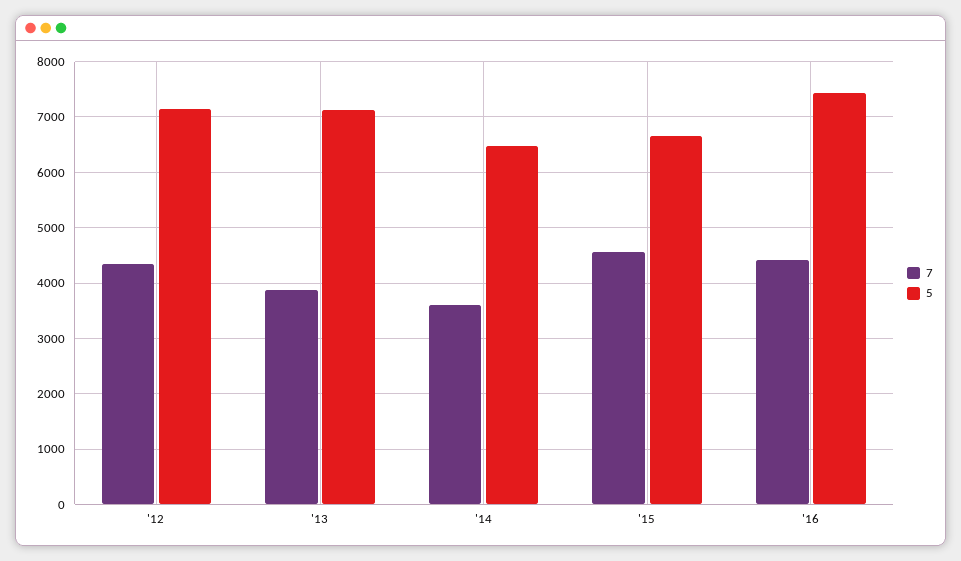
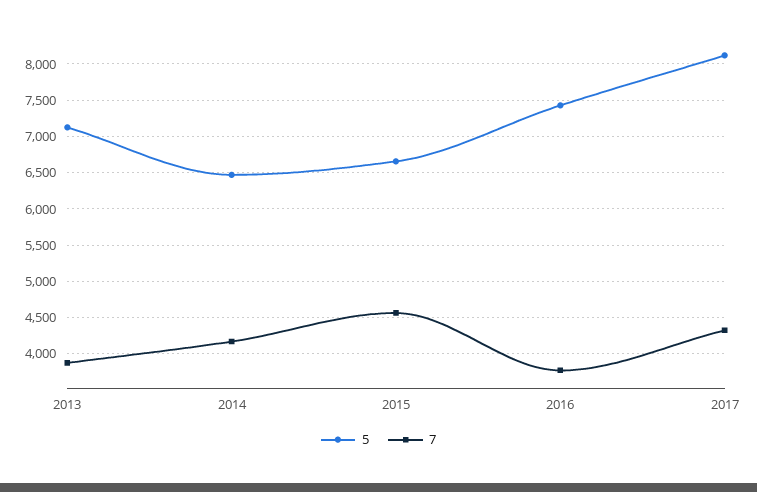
7, '12: 4400 -> none
5, '12: 7200 -> none
7, '14: 3600 -> 4200
7, '16: 4400 -> 3800
5, 2017: none -> 8100
7, 2017: none -> 4300

